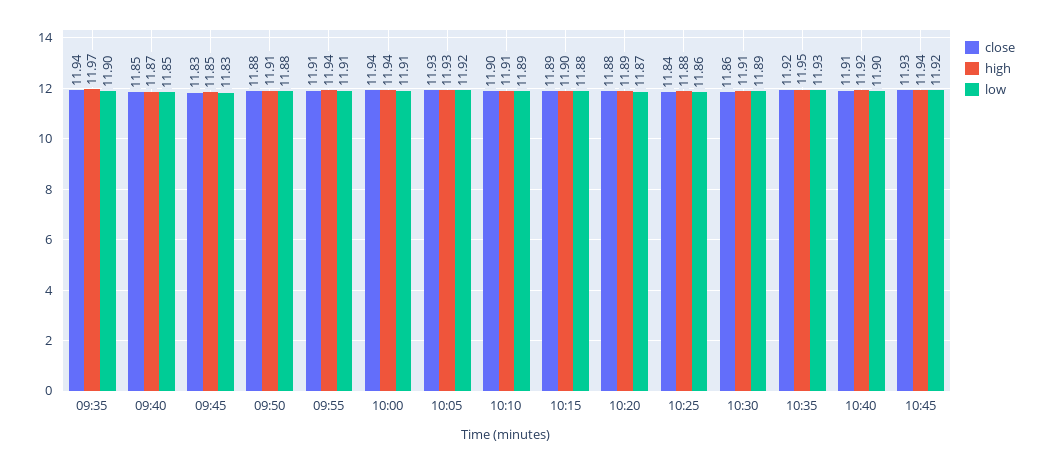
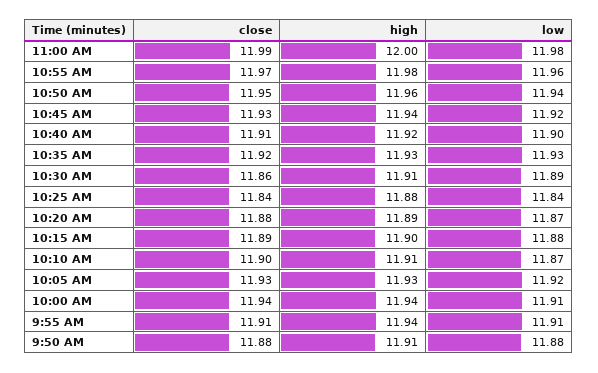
close, 09:35: 11.94 -> none
high, 09:35: 11.97 -> none
low, 09:35: 11.9 -> none
close, 09:40: 11.85 -> none
high, 09:40: 11.87 -> none
low, 09:40: 11.85 -> none
close, 09:45: 11.83 -> none
high, 09:45: 11.85 -> none
low, 09:45: 11.83 -> none
low, 10:10: 11.89 -> 11.87
low, 10:25: 11.86 -> 11.84
high, 10:35: 11.95 -> 11.93
close, 11:00 AM: none -> 11.99
high, 11:00 AM: none -> 12
low, 11:00 AM: none -> 11.98
close, 10:55 AM: none -> 11.97
high, 10:55 AM: none -> 11.98
low, 10:55 AM: none -> 11.96
close, 10:50 AM: none -> 11.95
high, 10:50 AM: none -> 11.96
low, 10:50 AM: none -> 11.94

